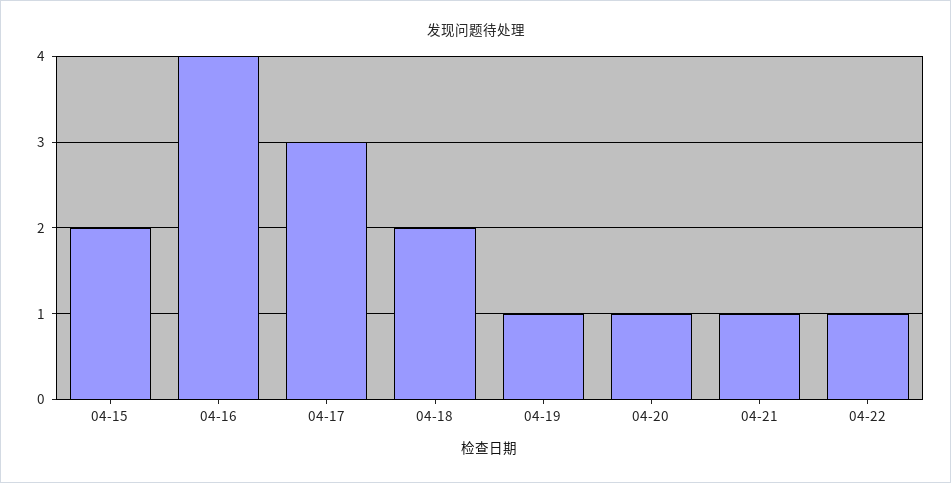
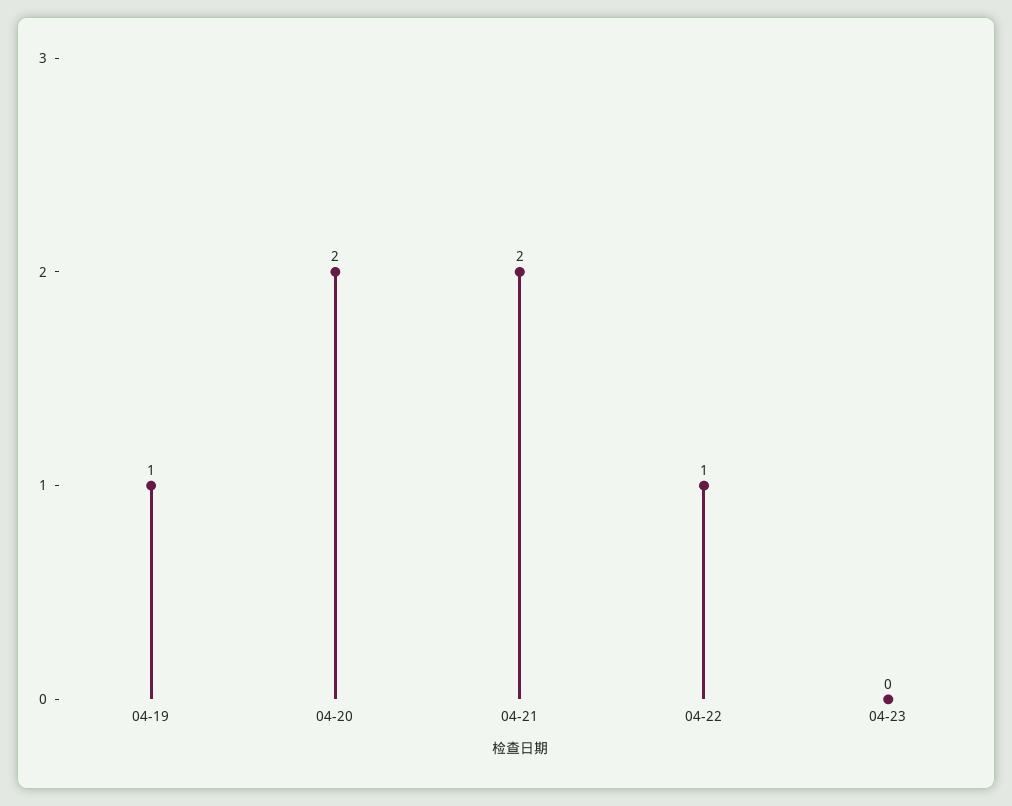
04-15: 2 -> none
04-16: 4 -> none
04-17: 3 -> none
04-18: 2 -> none
04-20: 1 -> 2
04-21: 1 -> 2
04-23: none -> 0

